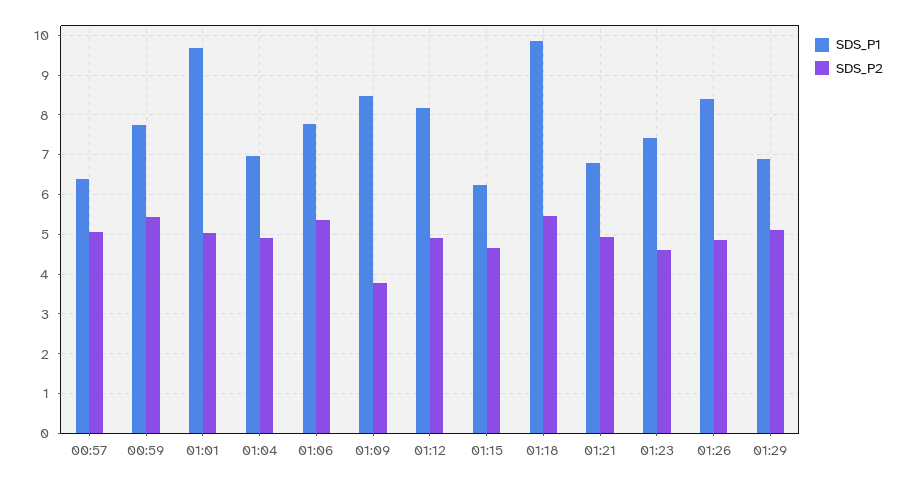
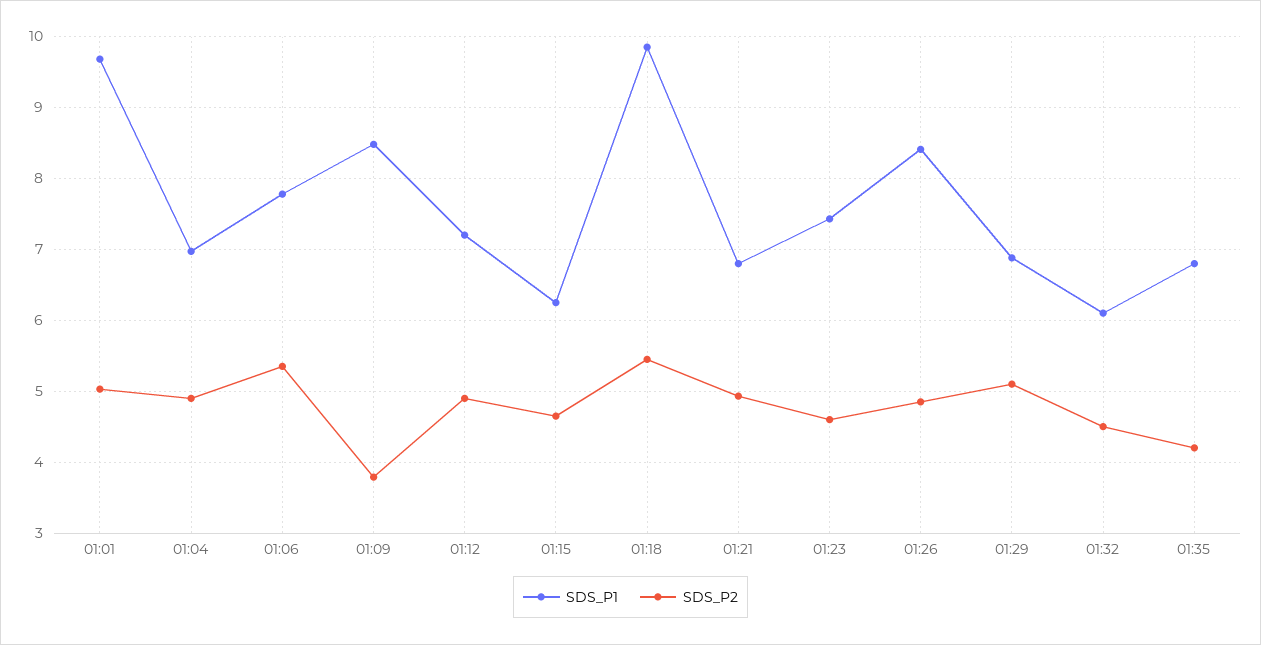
SDS_P1, 00:57: 6.4 -> none
SDS_P2, 00:57: 5 -> none
SDS_P1, 00:59: 7.8 -> none
SDS_P2, 00:59: 5.4 -> none
SDS_P1, 01:12: 8.2 -> 7.2
SDS_P1, 01:32: none -> 6.1
SDS_P2, 01:32: none -> 4.5
SDS_P1, 01:35: none -> 6.8
SDS_P2, 01:35: none -> 4.2

